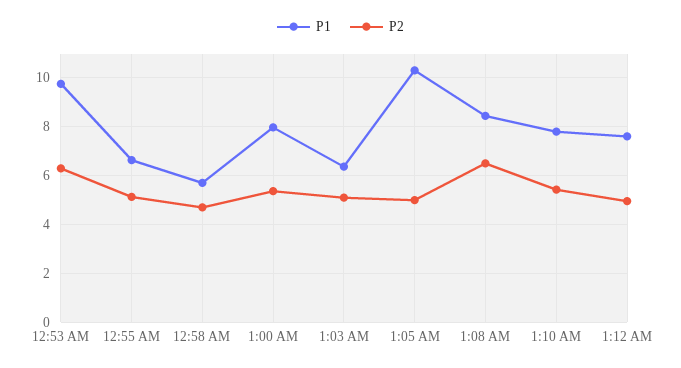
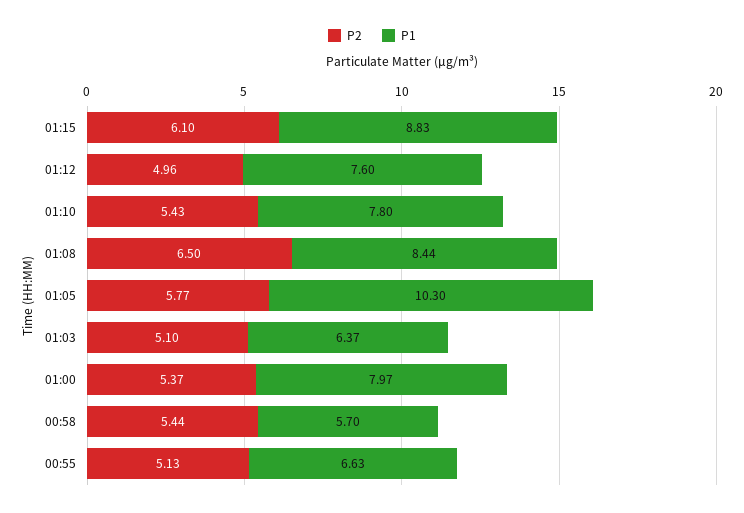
P1, 12:53 AM: 9.75 -> none
P2, 12:53 AM: 6.25 -> none
P2, 12:58 AM: 4.75 -> 5.44
P2, 1:05 AM: 5 -> 5.77
P2, 01:15: none -> 6.1
P1, 01:15: none -> 8.83

